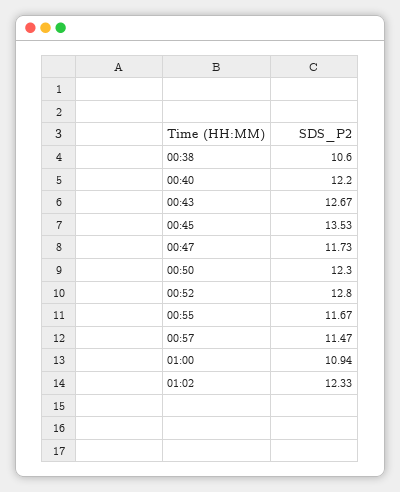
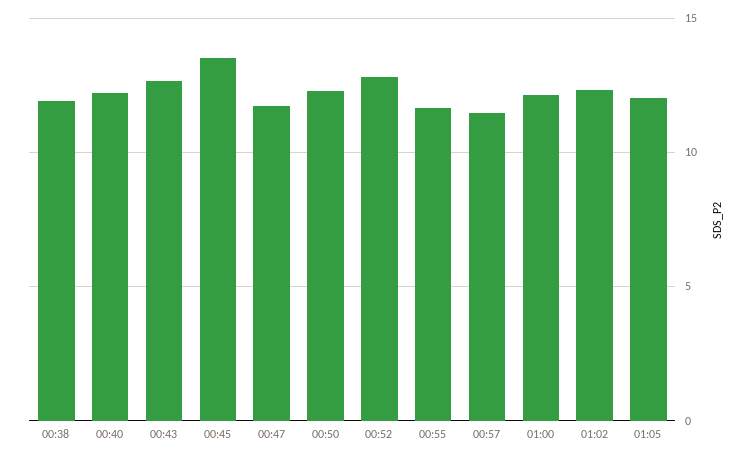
00:38: 10.6 -> 12
01:00: 10.94 -> 12
01:05: none -> 12

